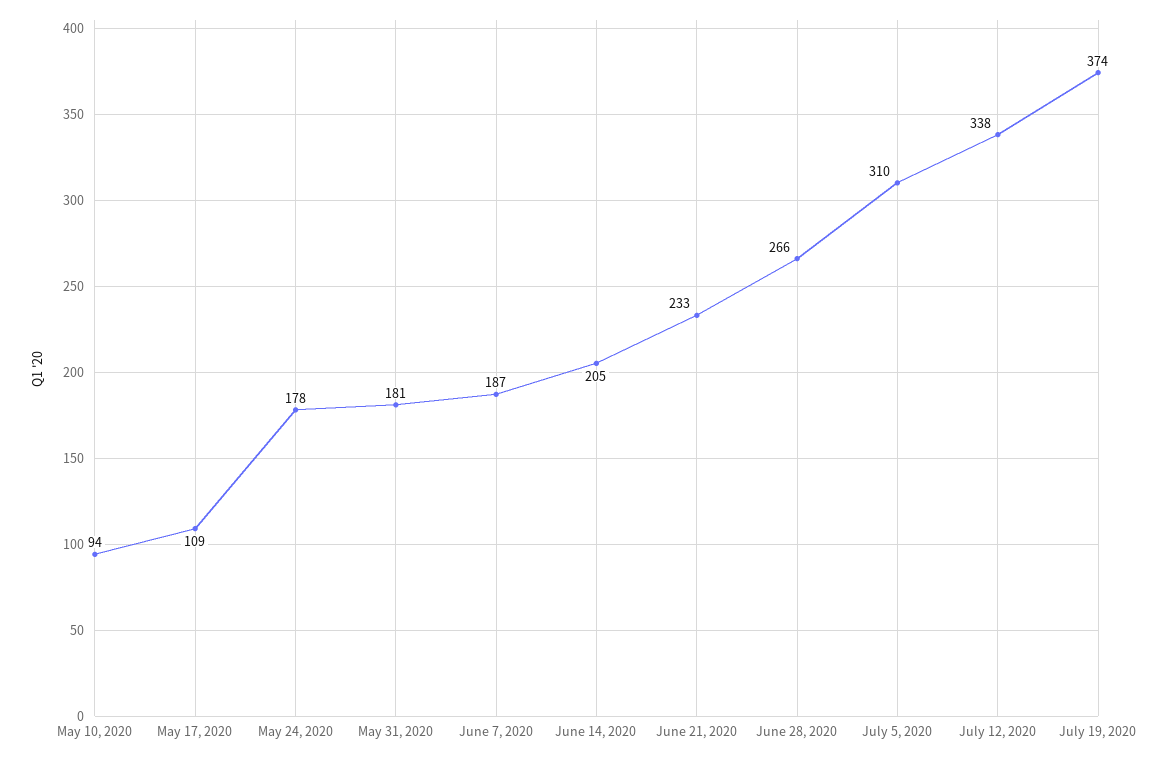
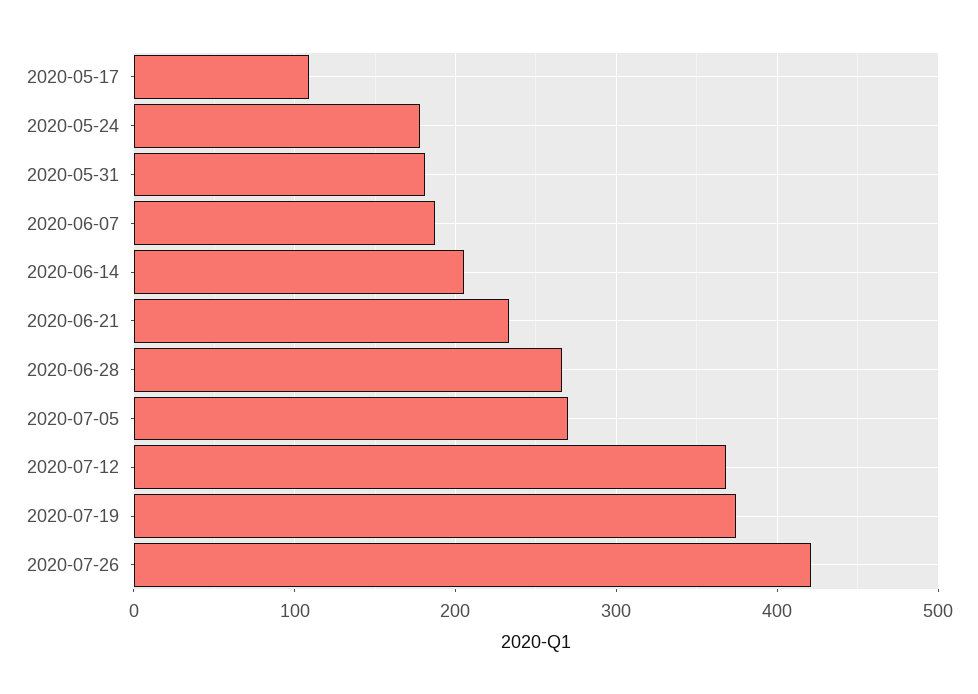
May 10, 2020: 94 -> none
July 5, 2020: 310 -> 270
July 12, 2020: 338 -> 370
2020-07-26: none -> 420

